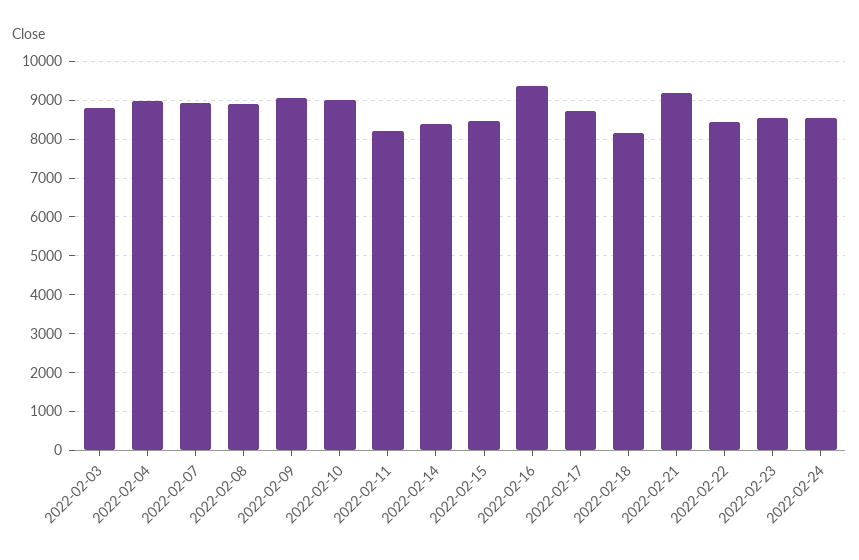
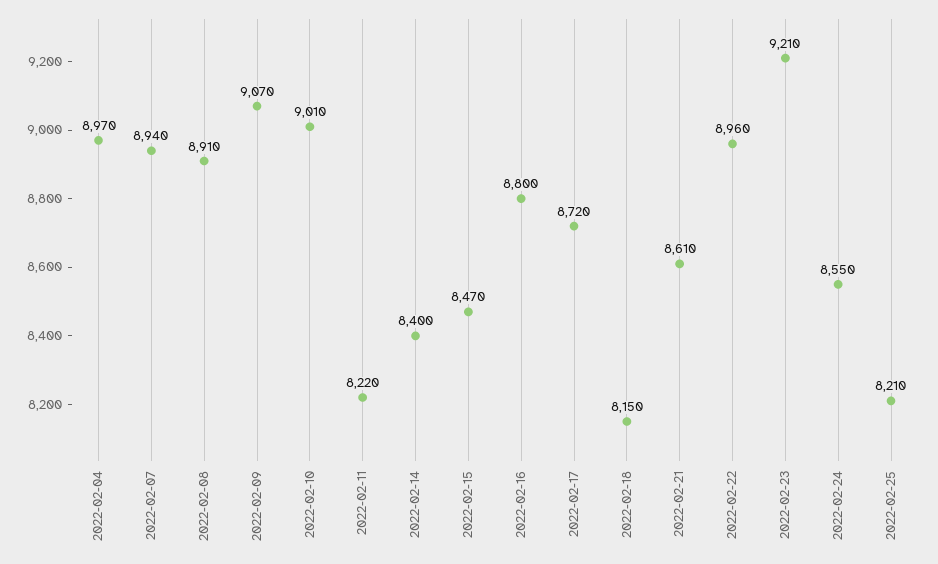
2022-02-03: 8800 -> none
2022-02-16: 9400 -> 8800
2022-02-21: 9200 -> 8610
2022-02-22: 8400 -> 8960
2022-02-23: 8600 -> 9210
2022-02-25: none -> 8210

